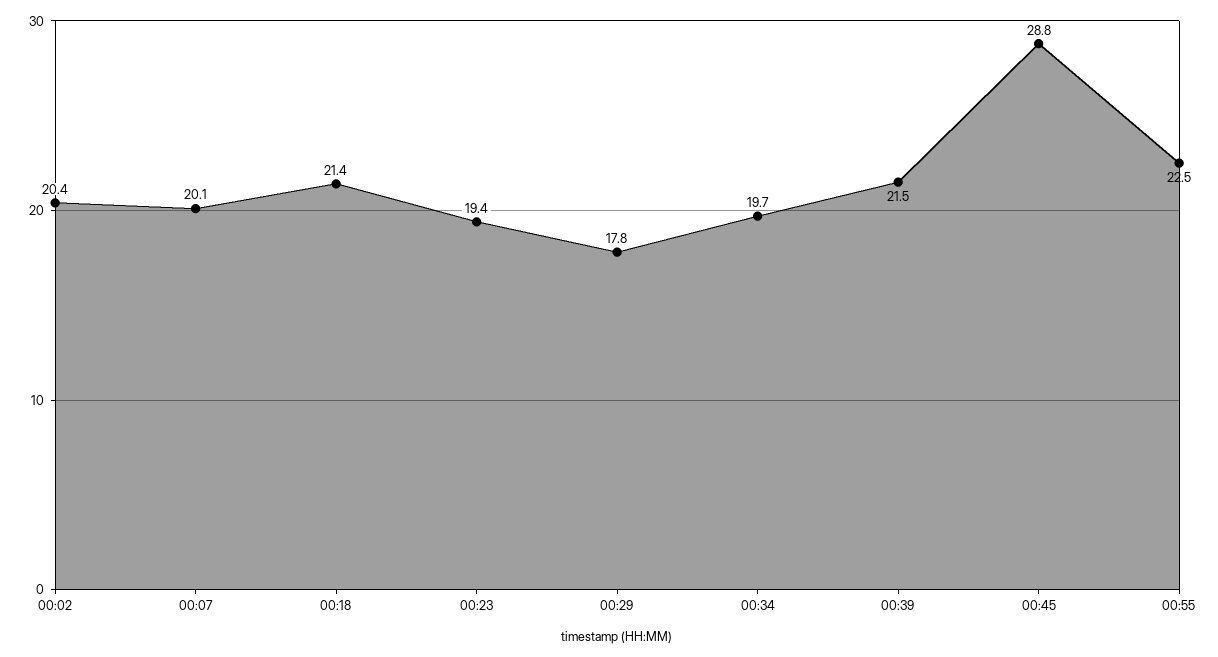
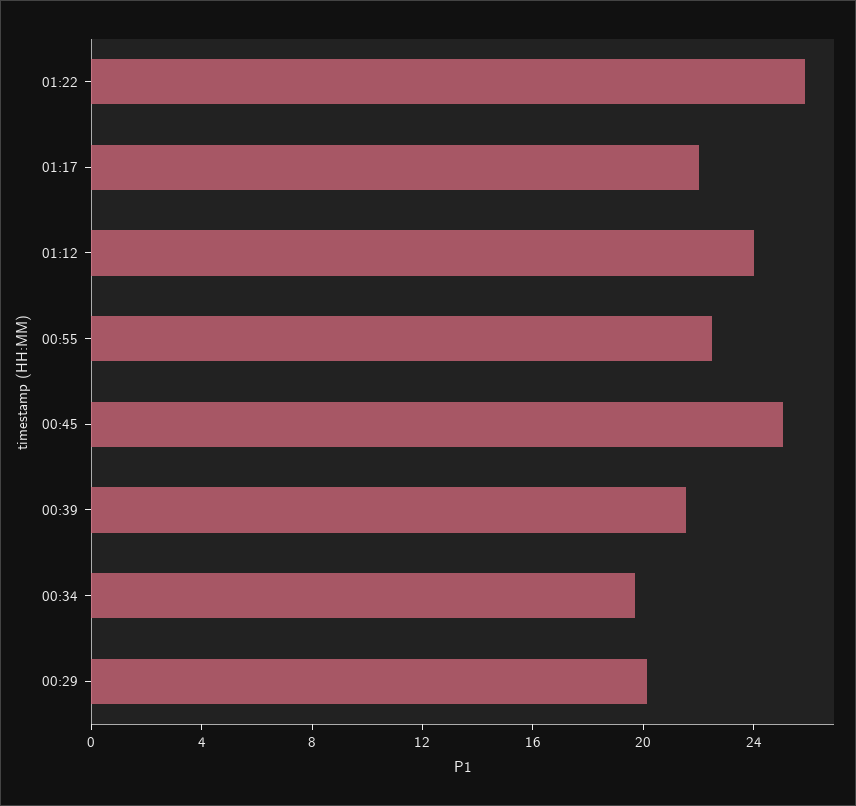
00:02: 20.4 -> none
00:07: 20.1 -> none
00:18: 21.4 -> none
00:23: 19.4 -> none
00:29: 17.8 -> 20
00:45: 28.8 -> 25
01:22: none -> 26
01:17: none -> 22
01:12: none -> 24

